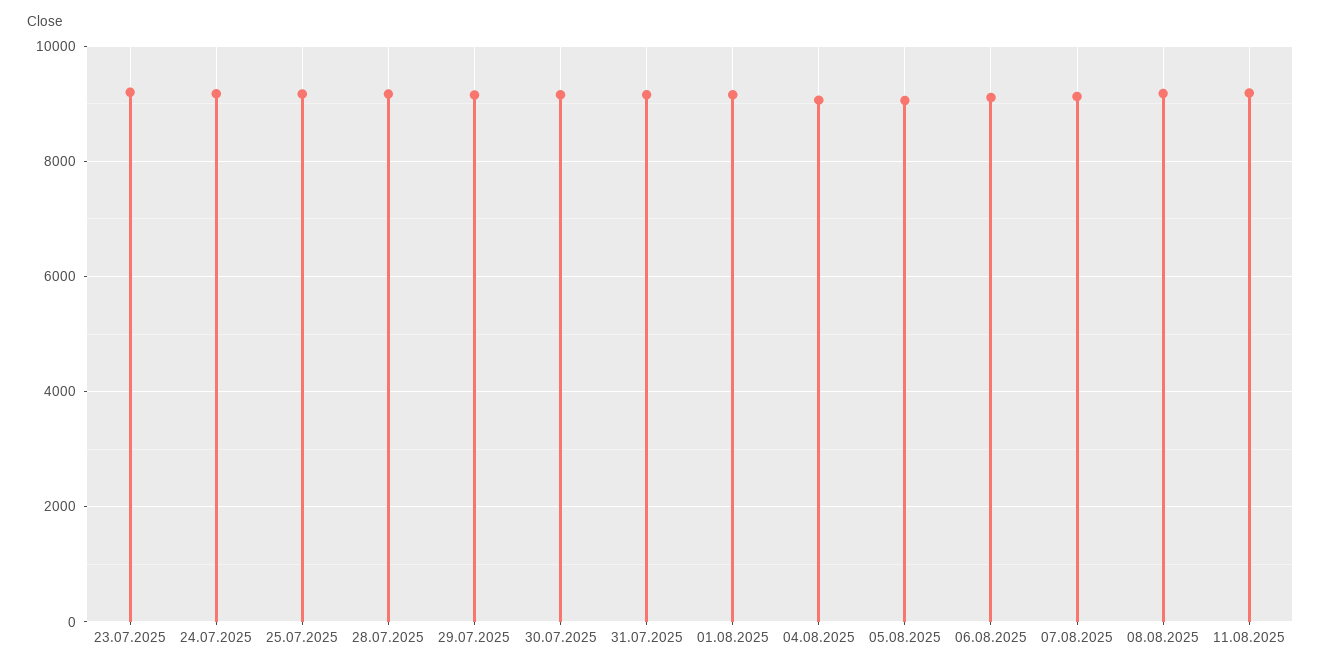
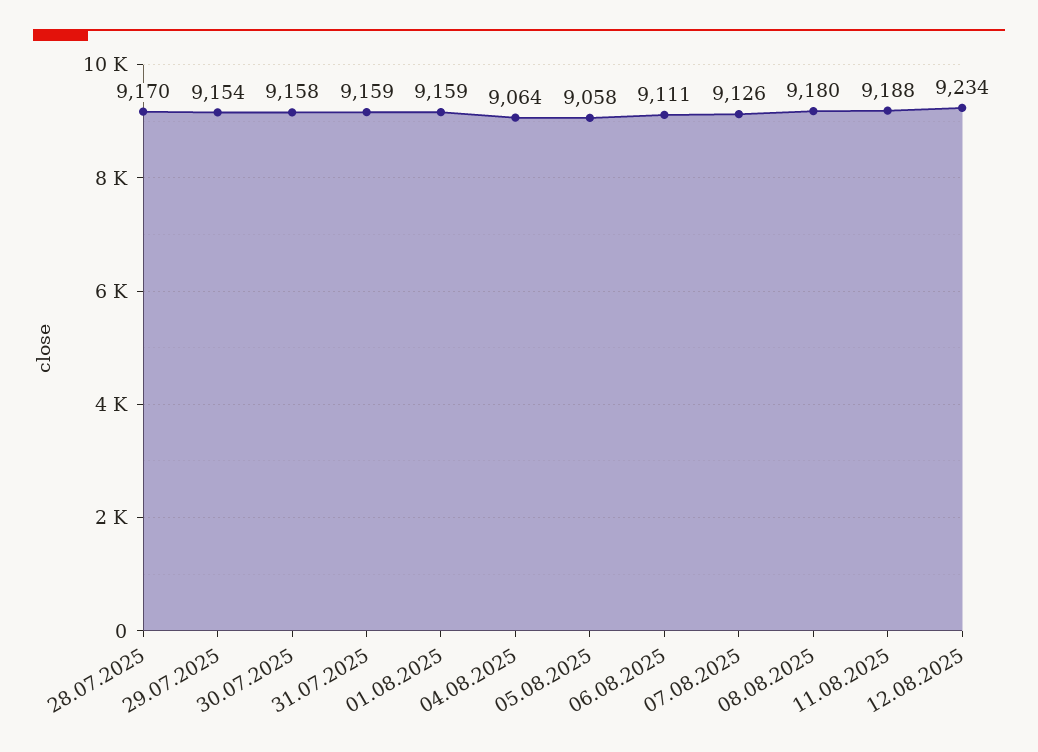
23.07.2025: 9200 -> none
24.07.2025: 9200 -> none
25.07.2025: 9200 -> none
12.08.2025: none -> 9234

